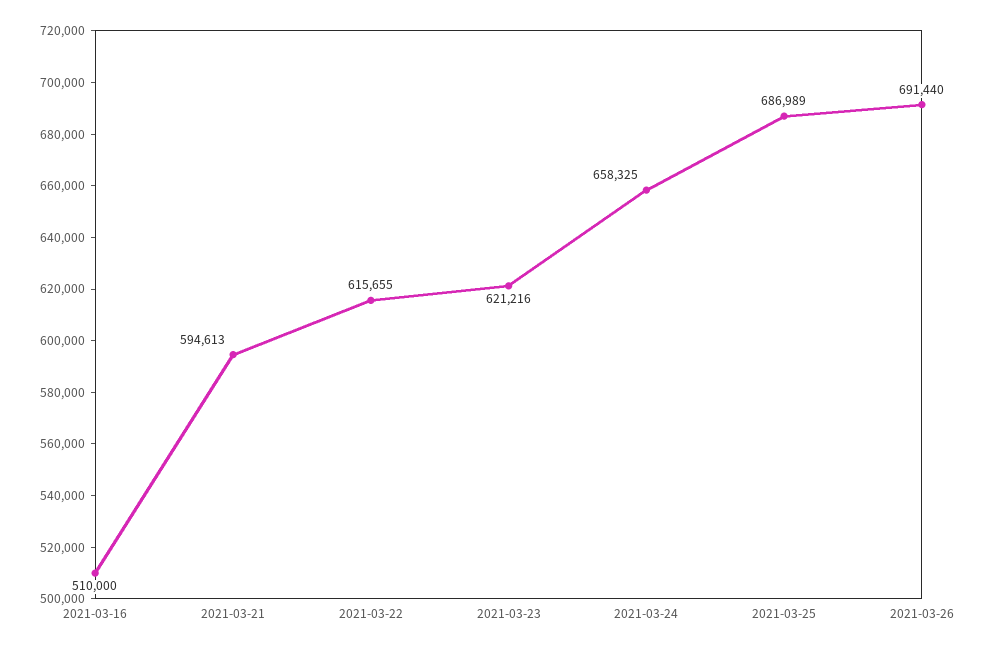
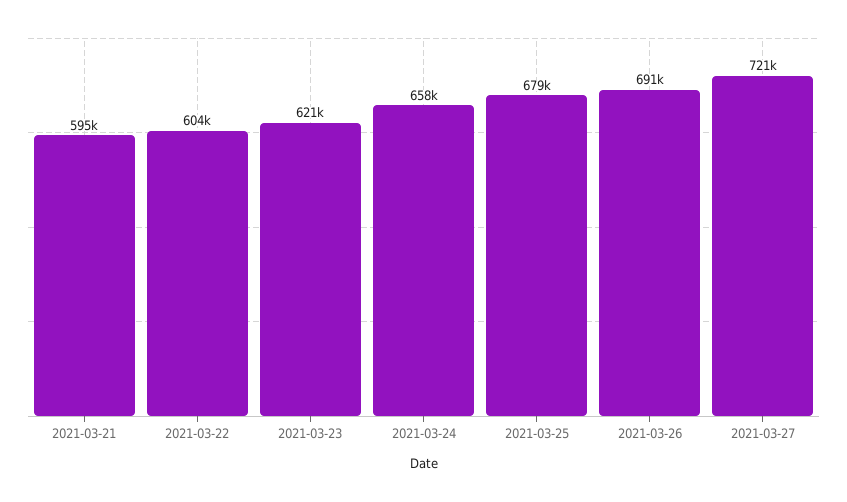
2021-03-16: 510000 -> none
2021-03-22: 615655 -> 604000
2021-03-25: 686989 -> 679000
2021-03-27: none -> 721000

